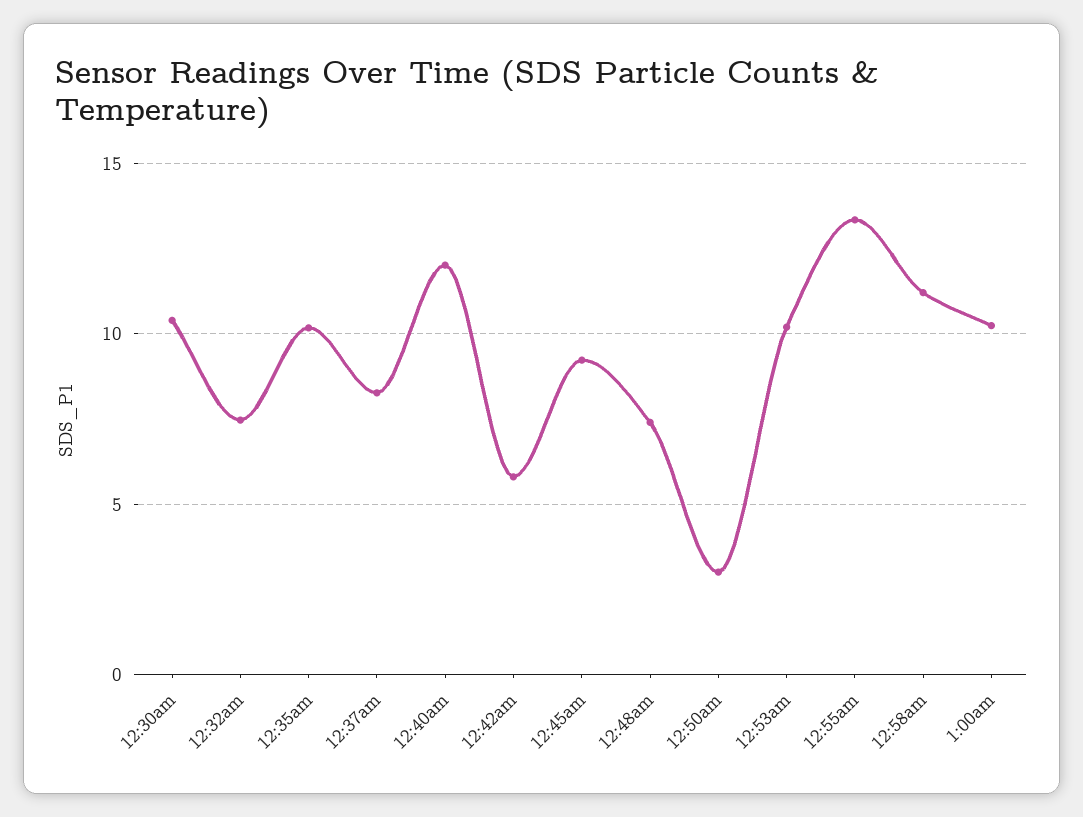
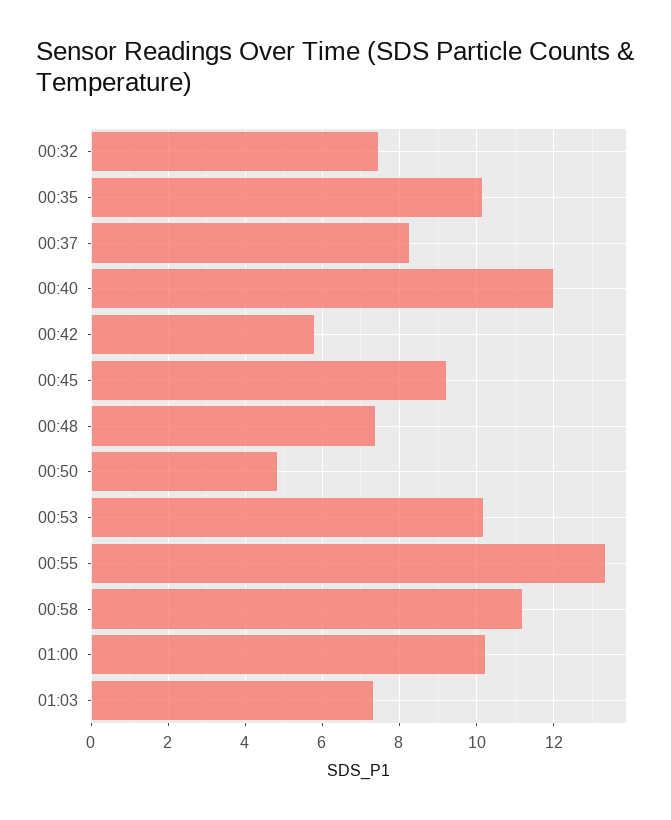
12:30am: 10.5 -> none
12:50am: 3 -> 4.8
01:03: none -> 7.4

